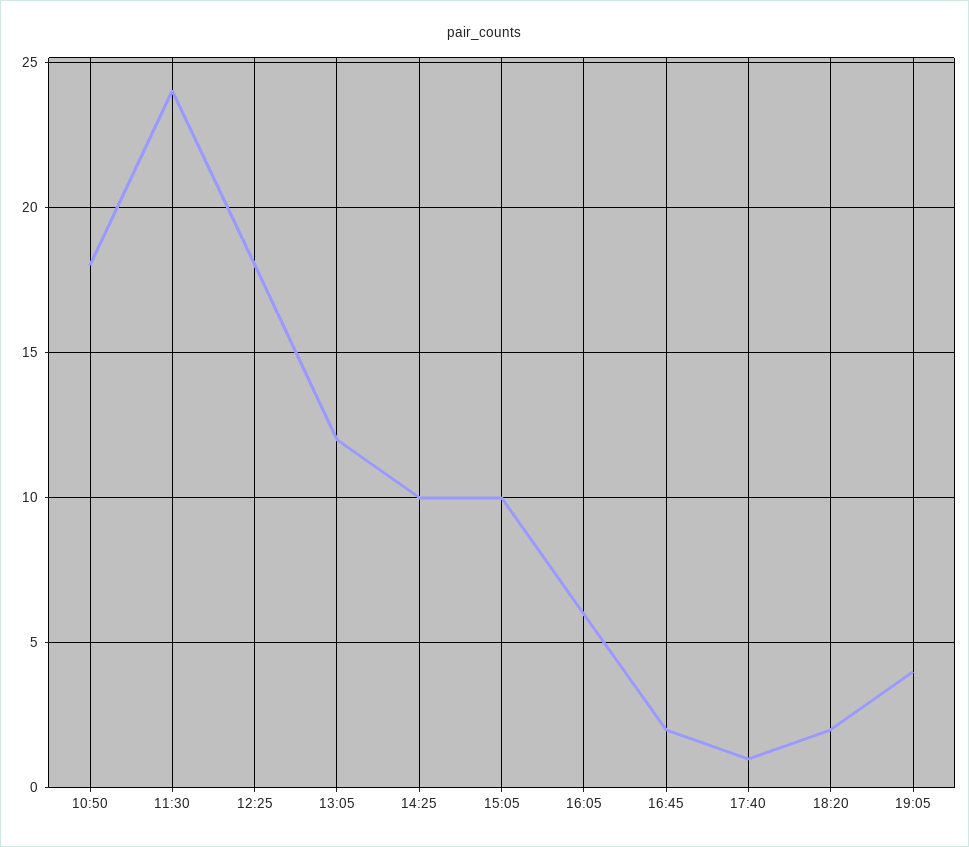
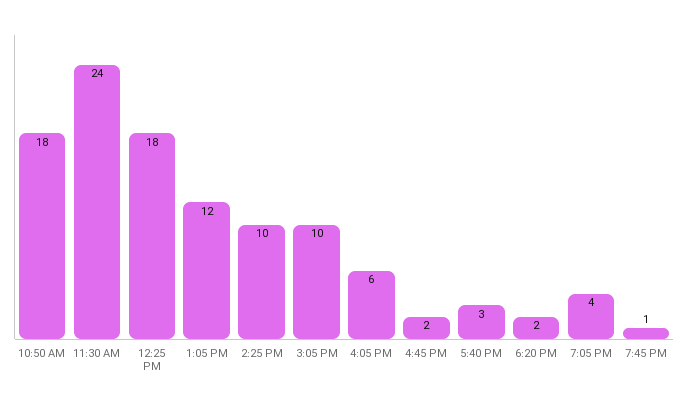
17:40: 1 -> 3
7:45 PM: none -> 1

